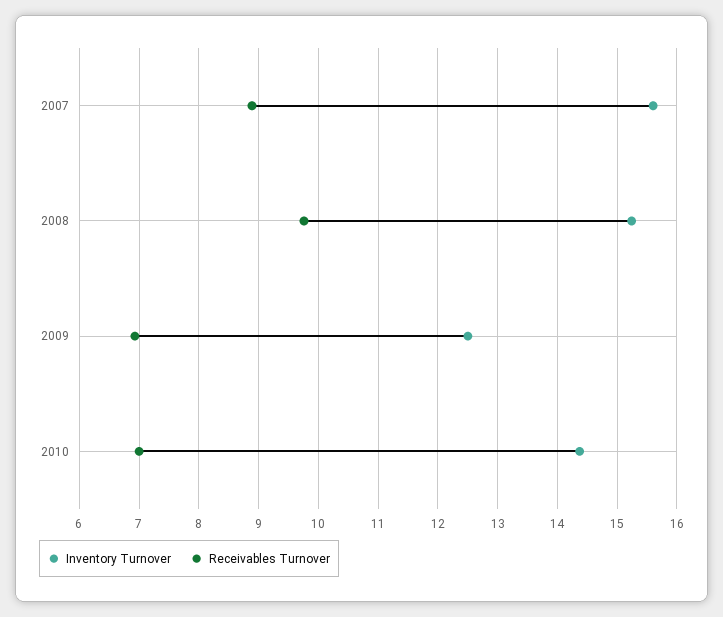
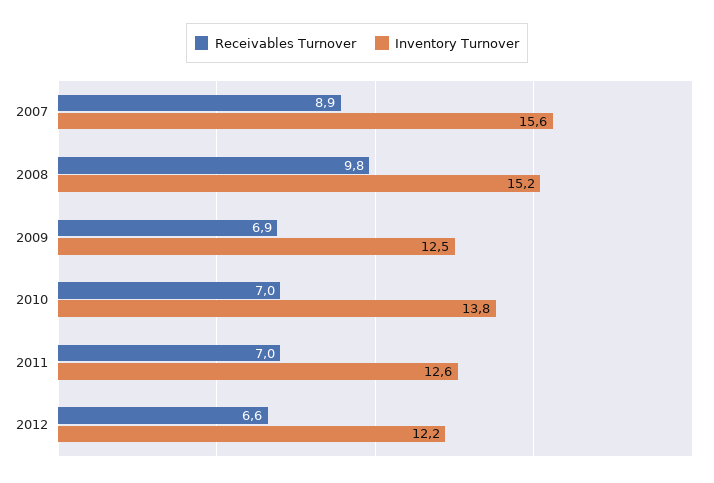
Inventory Turnover, 2010: 14.4 -> 13.8
Receivables Turnover, 2011: none -> 7
Inventory Turnover, 2011: none -> 12.6
Receivables Turnover, 2012: none -> 6.6
Inventory Turnover, 2012: none -> 12.2

